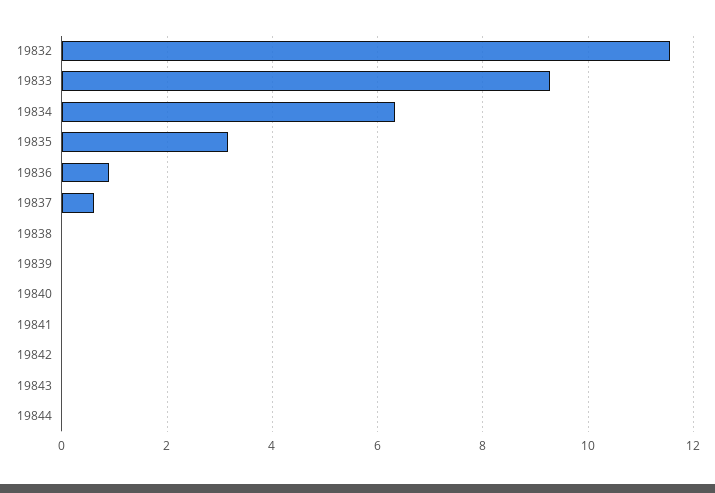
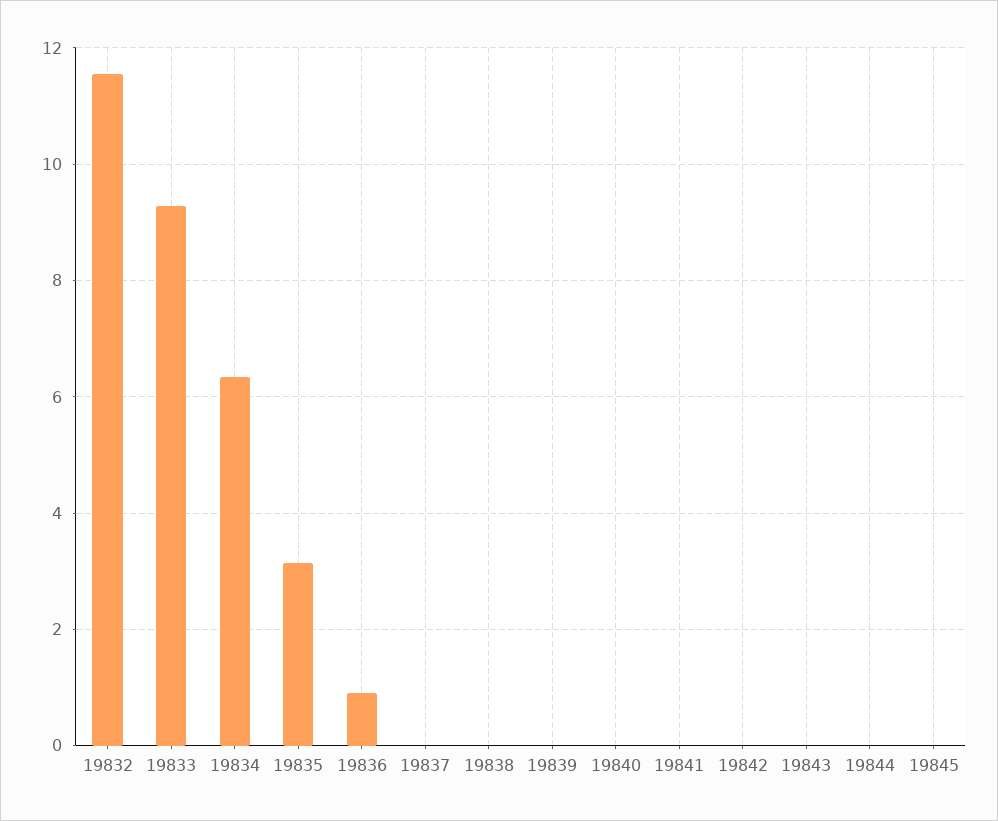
19837: 0.6 -> 0
19845: none -> 0

